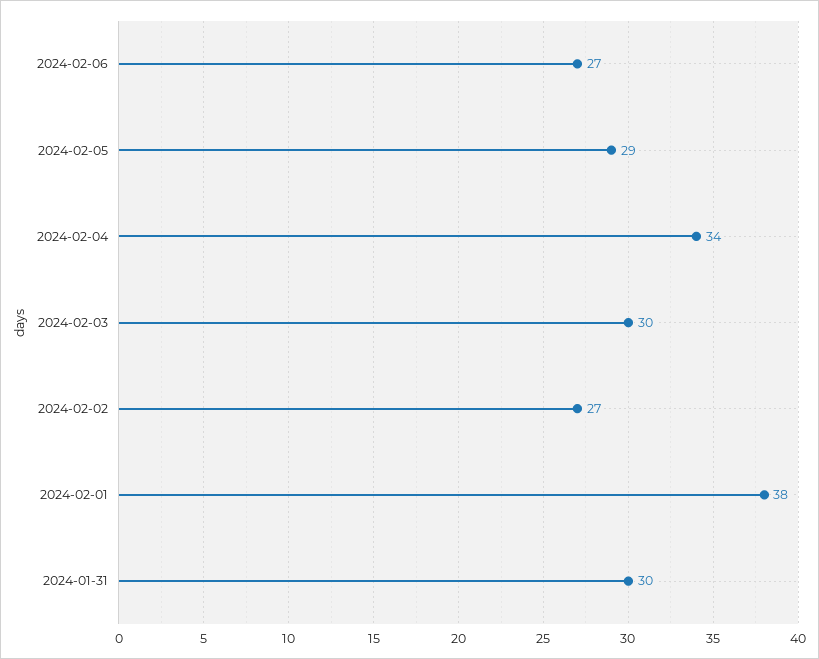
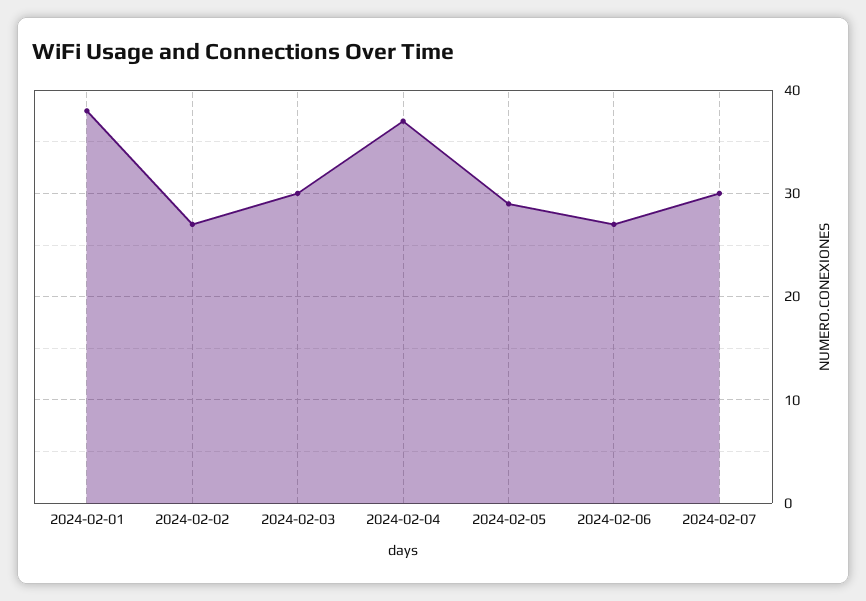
2024-02-04: 34 -> 37
2024-01-31: 30 -> none
2024-02-07: none -> 30

